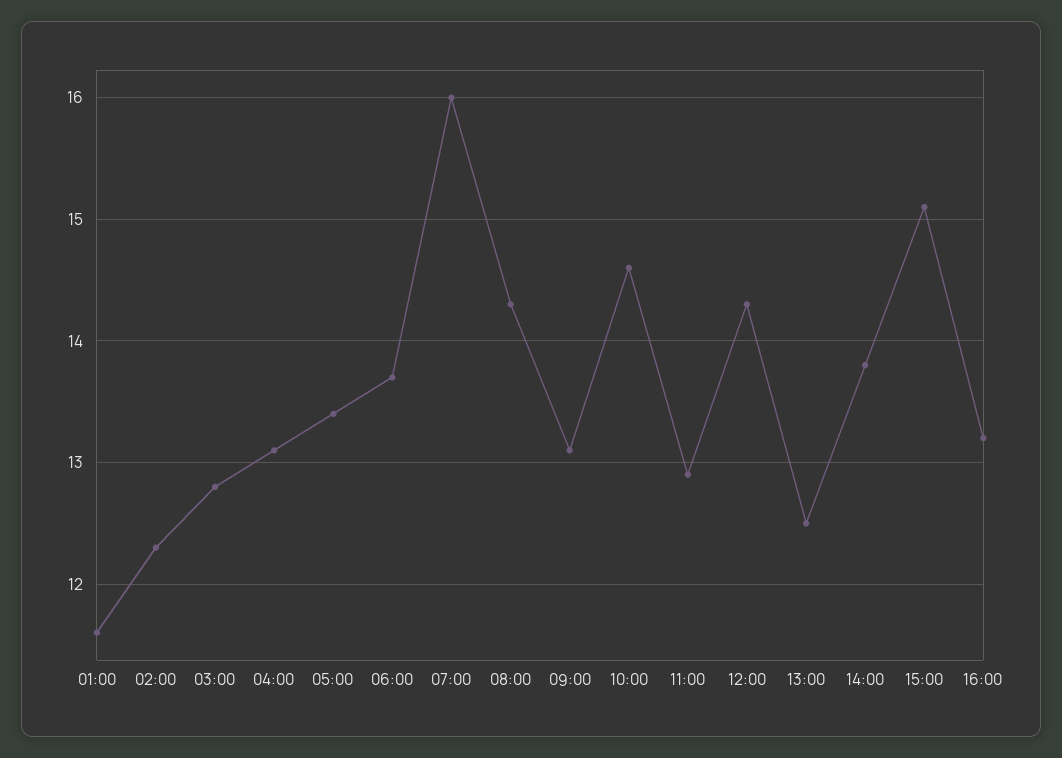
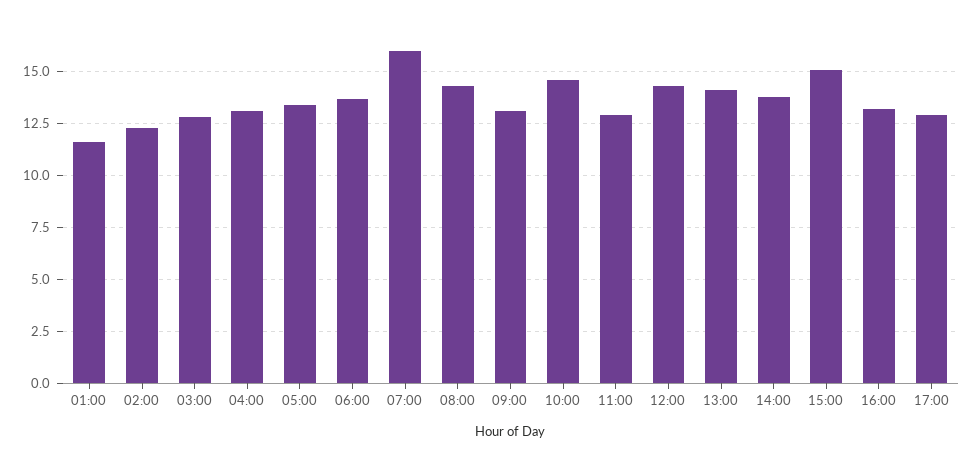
13:00: 12.5 -> 14
17:00: none -> 13

